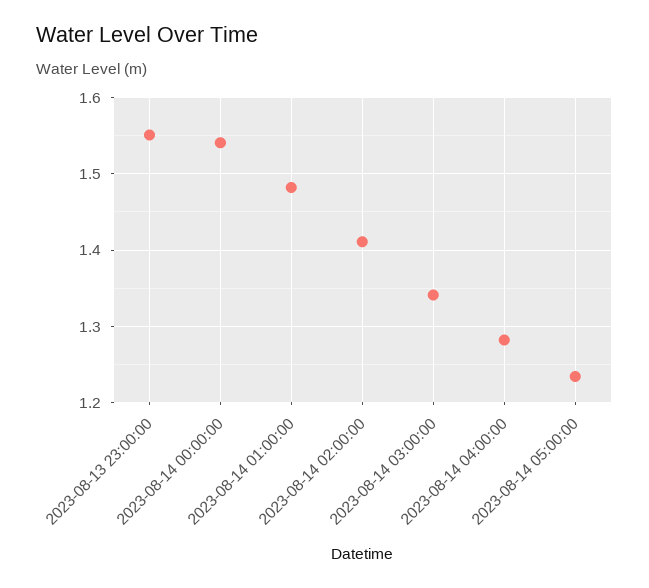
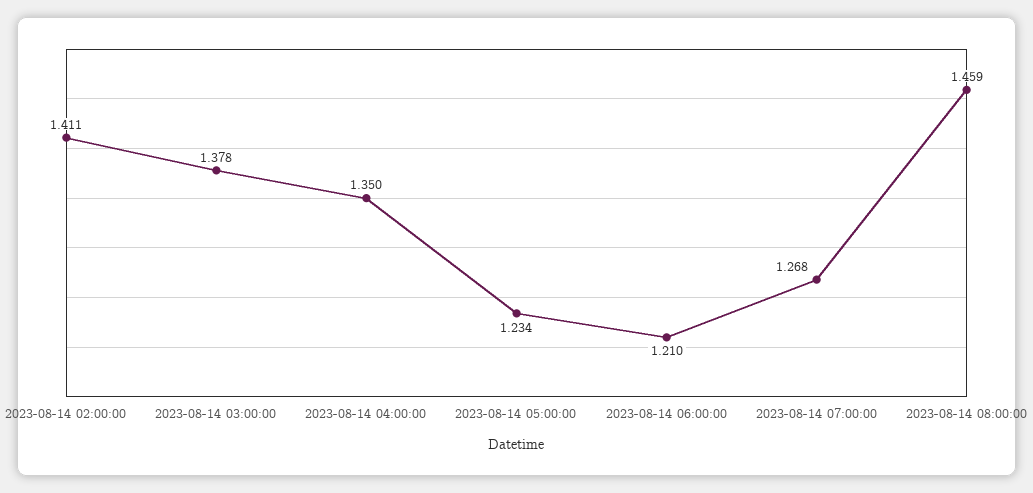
2023-08-13 23:00:00: 1.55 -> none
2023-08-14 00:00:00: 1.54 -> none
2023-08-14 01:00:00: 1.48 -> none
2023-08-14 03:00:00: 1.34 -> 1.378
2023-08-14 04:00:00: 1.28 -> 1.35
2023-08-14 06:00:00: none -> 1.21
2023-08-14 07:00:00: none -> 1.268
2023-08-14 08:00:00: none -> 1.459

